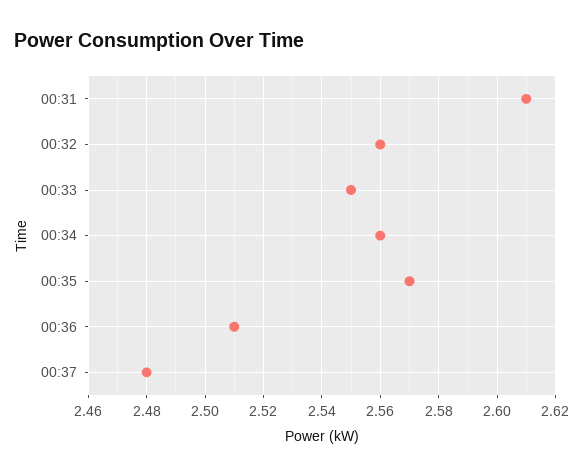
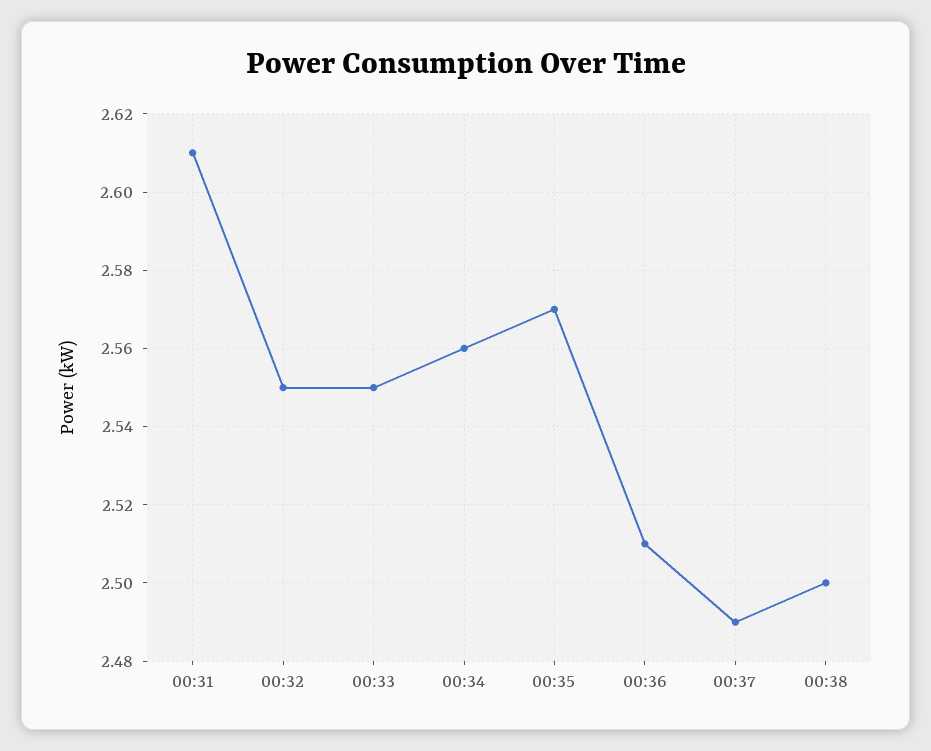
00:32: 2.56 -> 2.55
00:37: 2.48 -> 2.49
00:38: none -> 2.5

